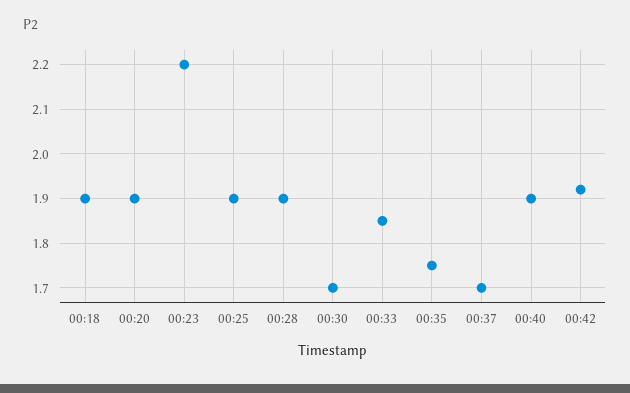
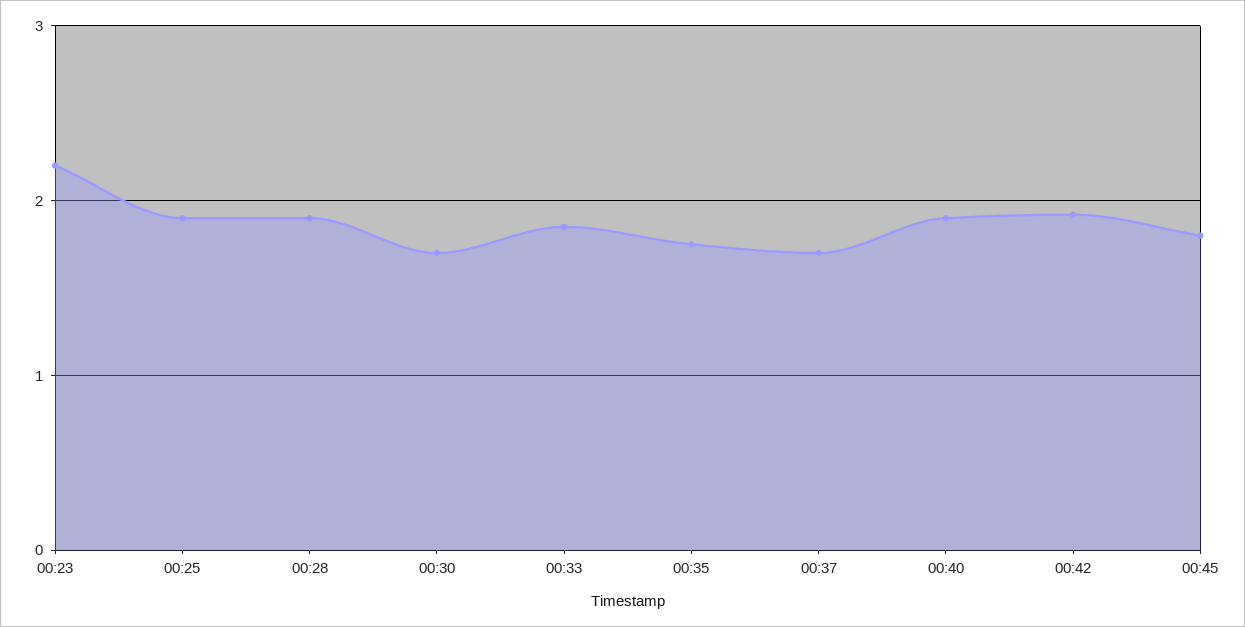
00:18: 1.9 -> none
00:20: 1.9 -> none
00:45: none -> 1.8

